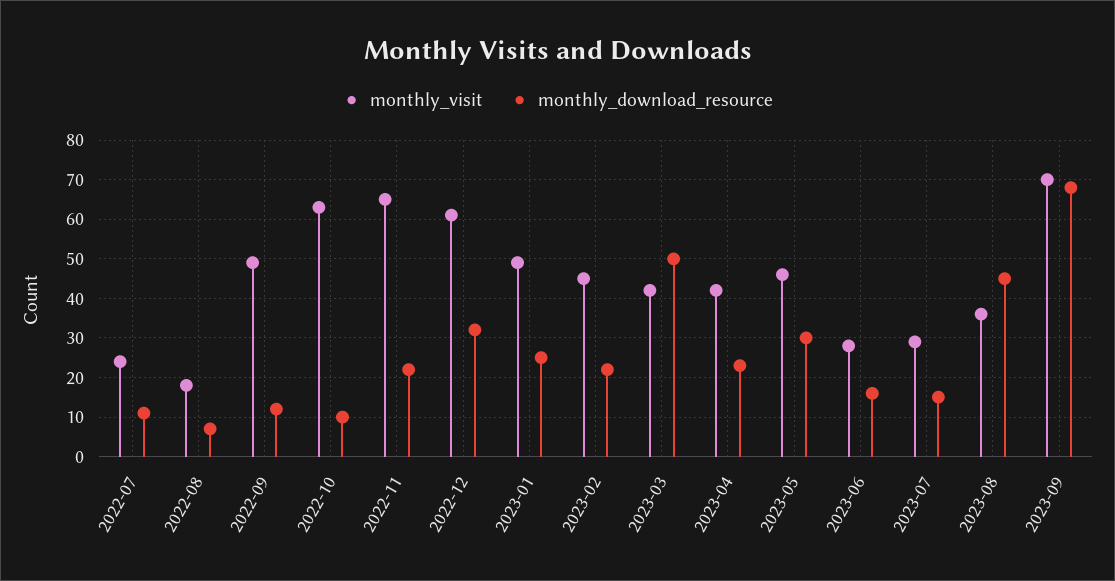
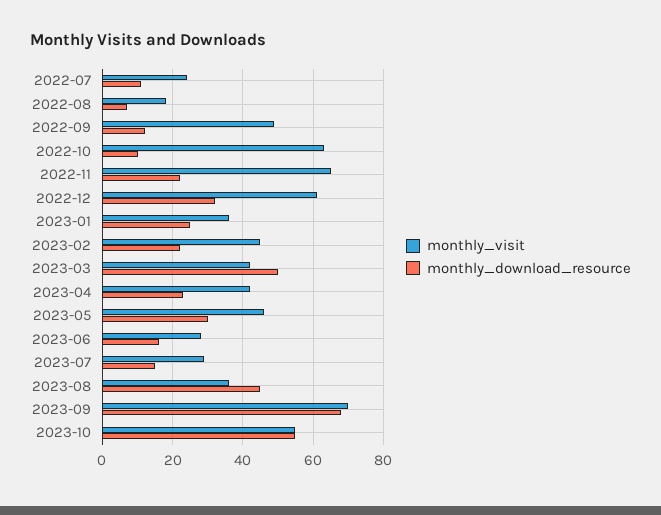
monthly_visit, 2023-01: 50 -> 35
monthly_visit, 2023-10: none -> 55
monthly_download_resource, 2023-10: none -> 55

